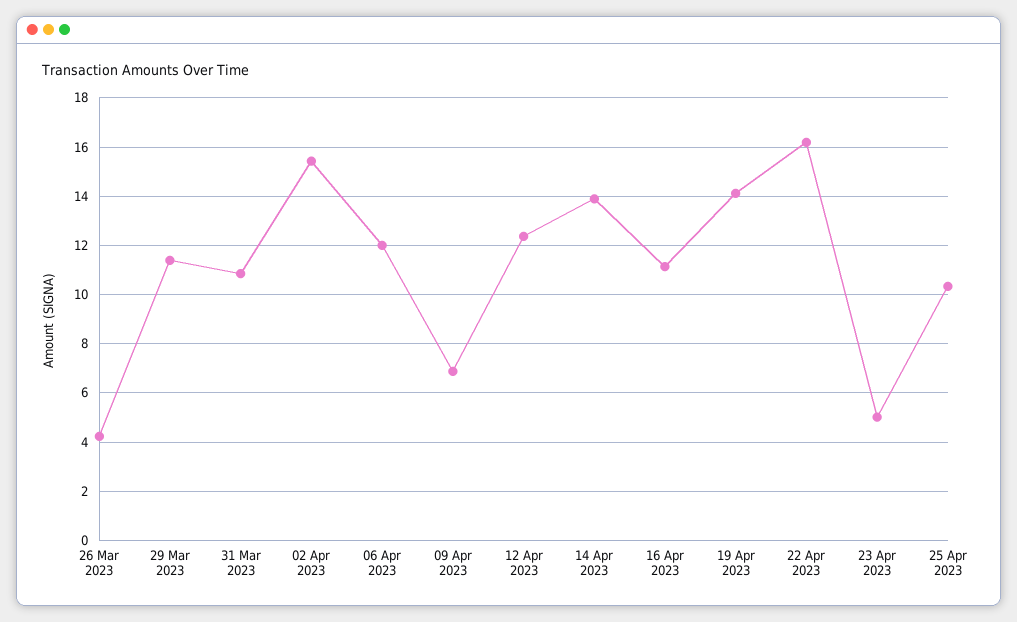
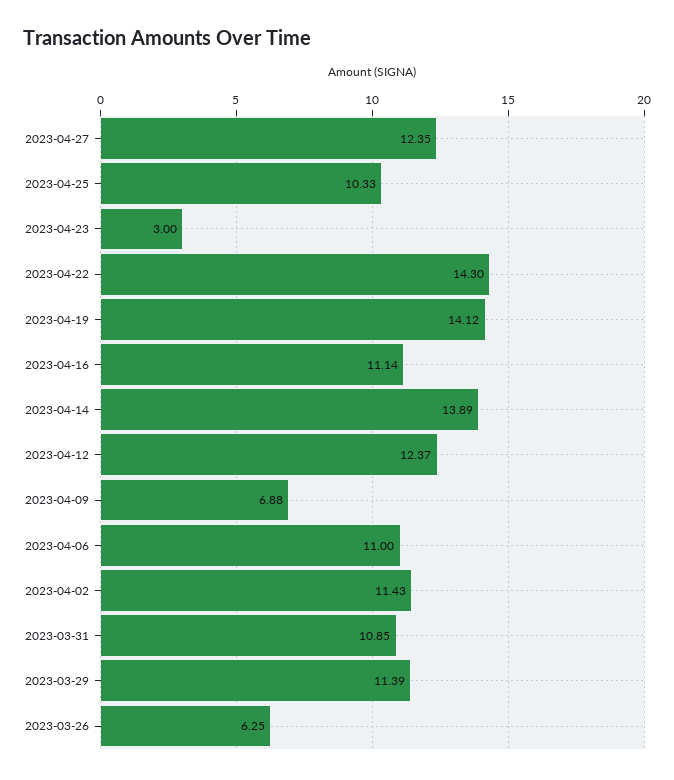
26 Mar 2023: 4.25 -> 6.25
02 Apr 2023: 15.5 -> 11.43
06 Apr 2023: 12 -> 11
22 Apr 2023: 16.25 -> 14.3
23 Apr 2023: 5 -> 3
2023-04-27: none -> 12.35

